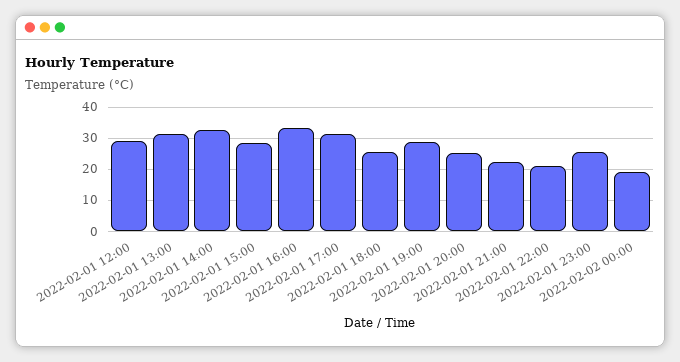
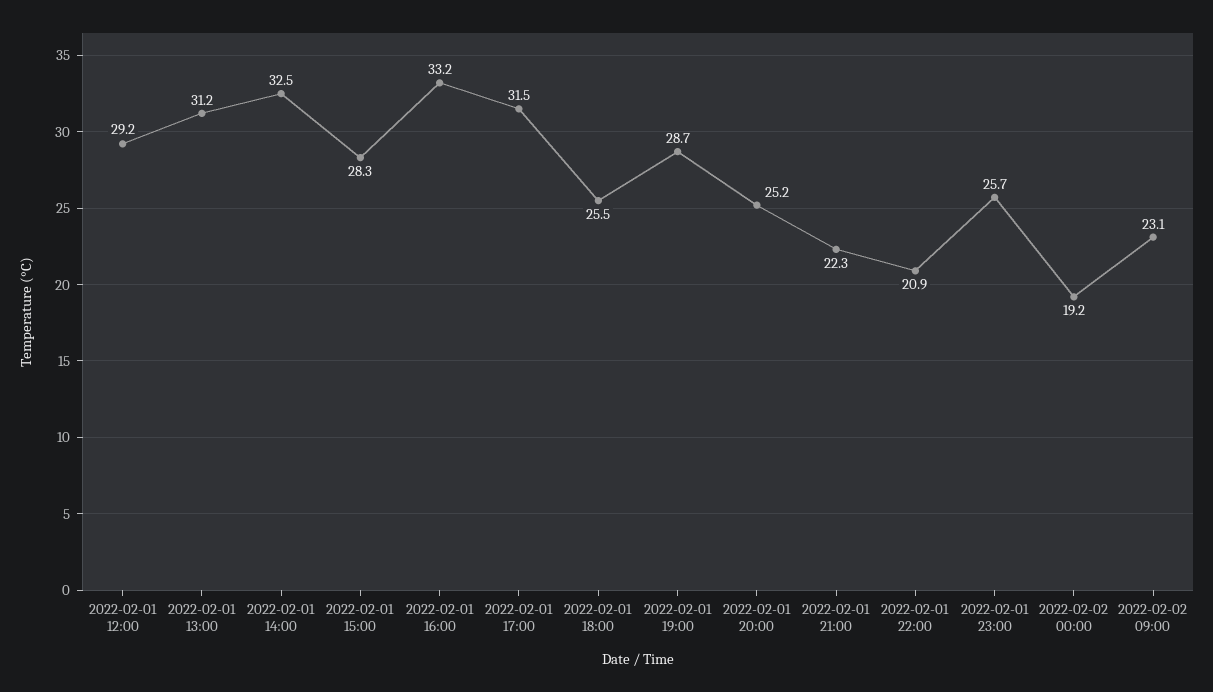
2022-02-02 09:00: none -> 23.1

